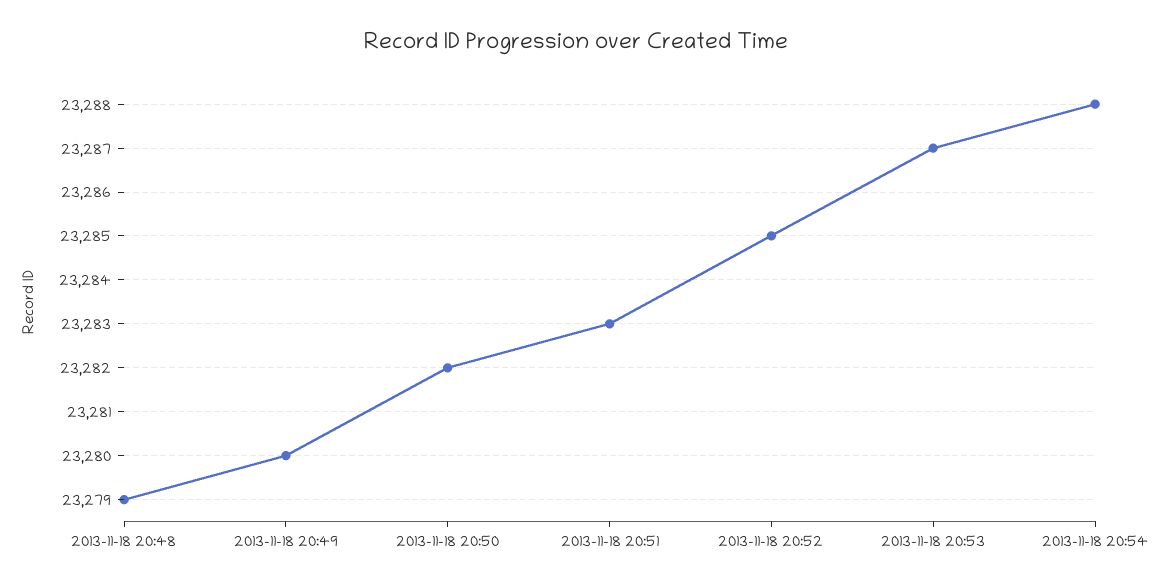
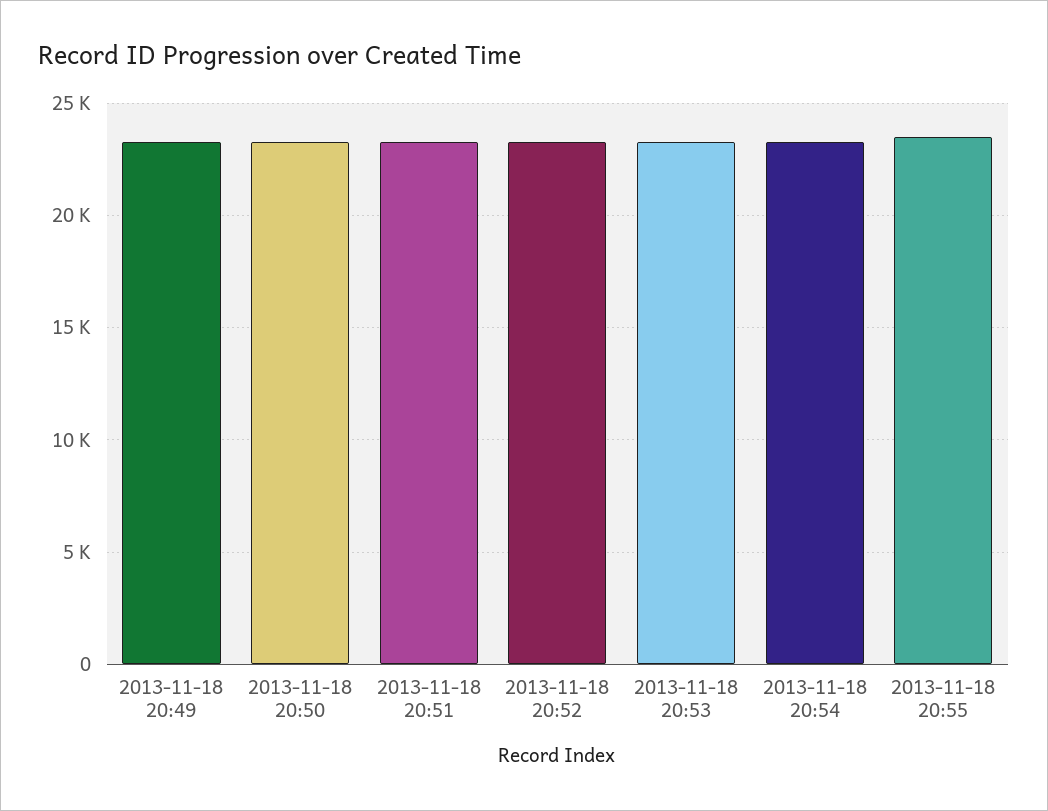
2013-11-18 20:48: 23279 -> none
2013-11-18 20:55: none -> 23500

